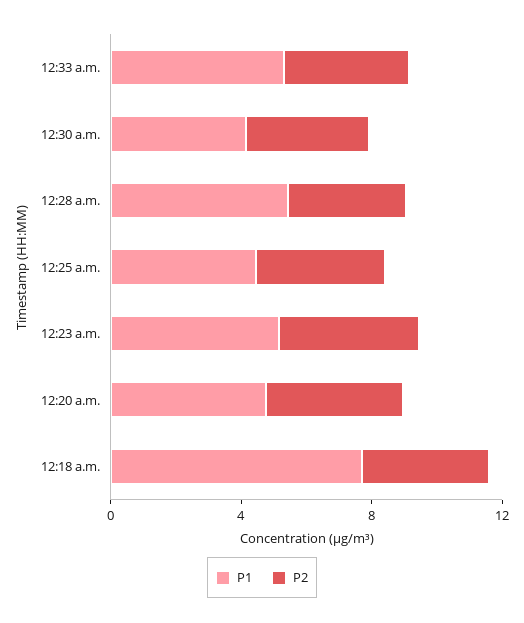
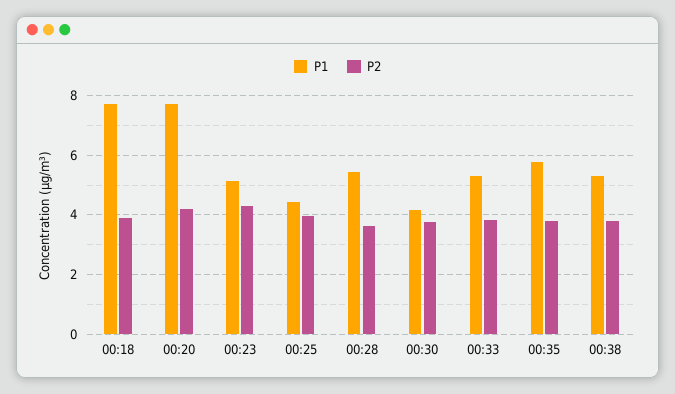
P1, 12:20 a.m.: 5 -> 7.75
P1, 00:35: none -> 5.75
P2, 00:35: none -> 3.75
P1, 00:38: none -> 5.25
P2, 00:38: none -> 3.75

